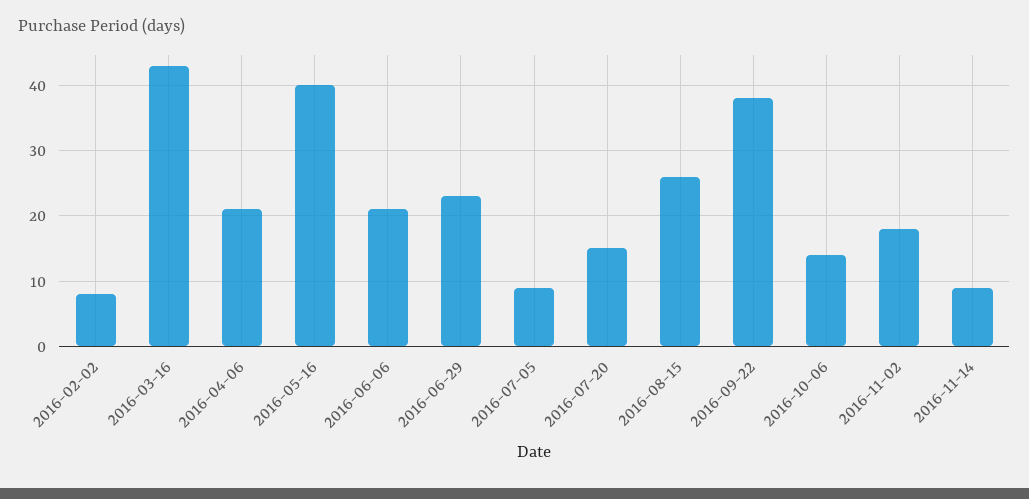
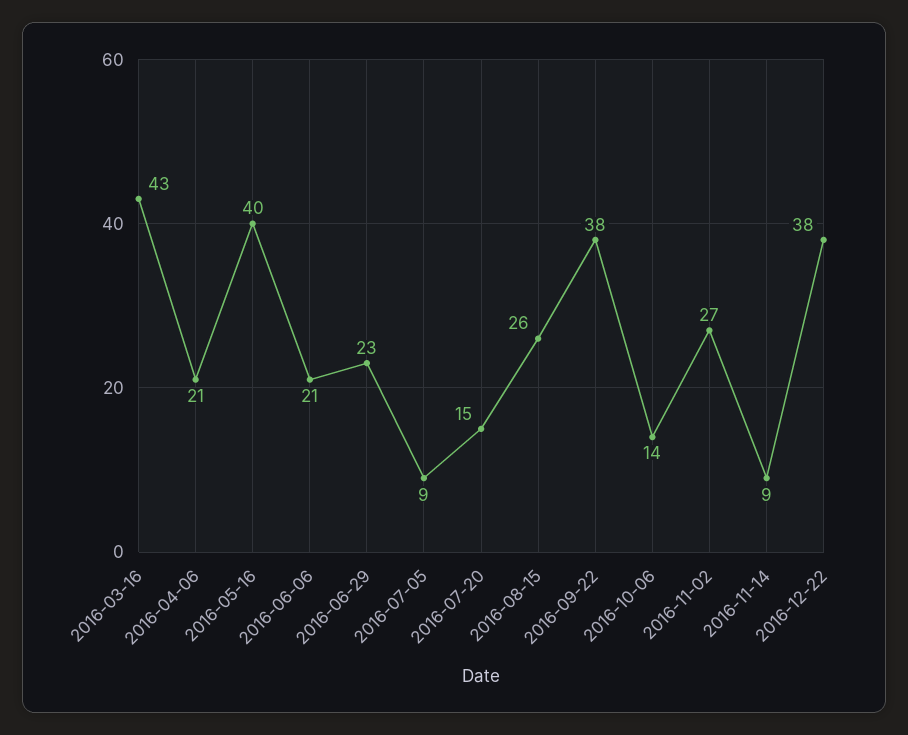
2016-02-02: 8 -> none
2016-11-02: 18 -> 27
2016-12-22: none -> 38

